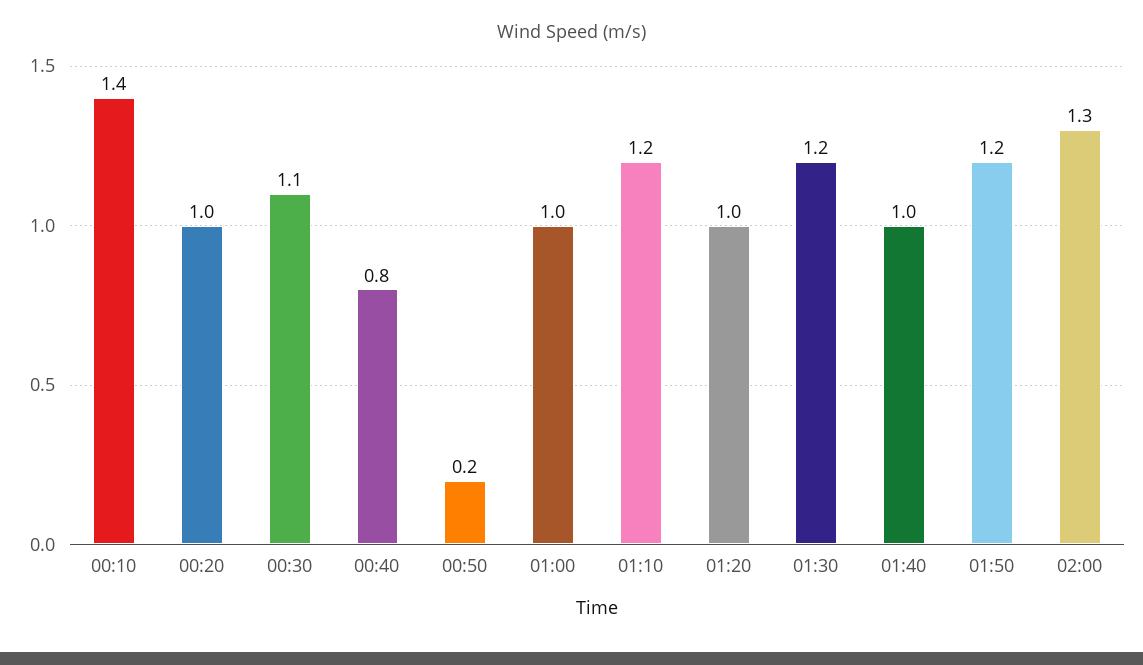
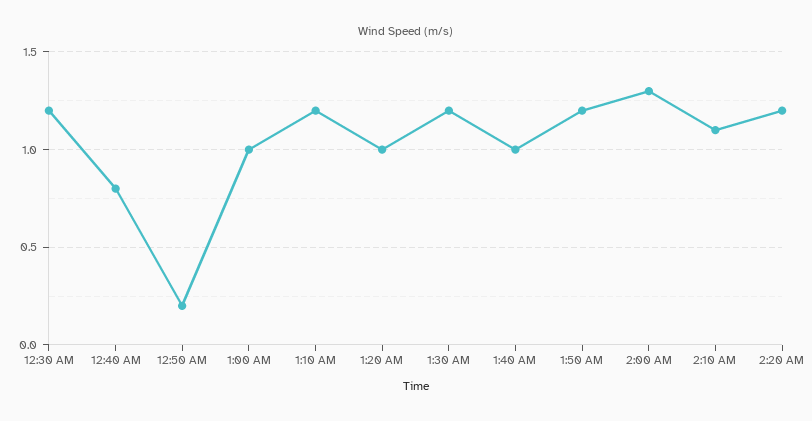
00:10: 1.4 -> none
00:20: 1 -> none
00:30: 1.1 -> 1.2
2:10 AM: none -> 1.1
2:20 AM: none -> 1.2

